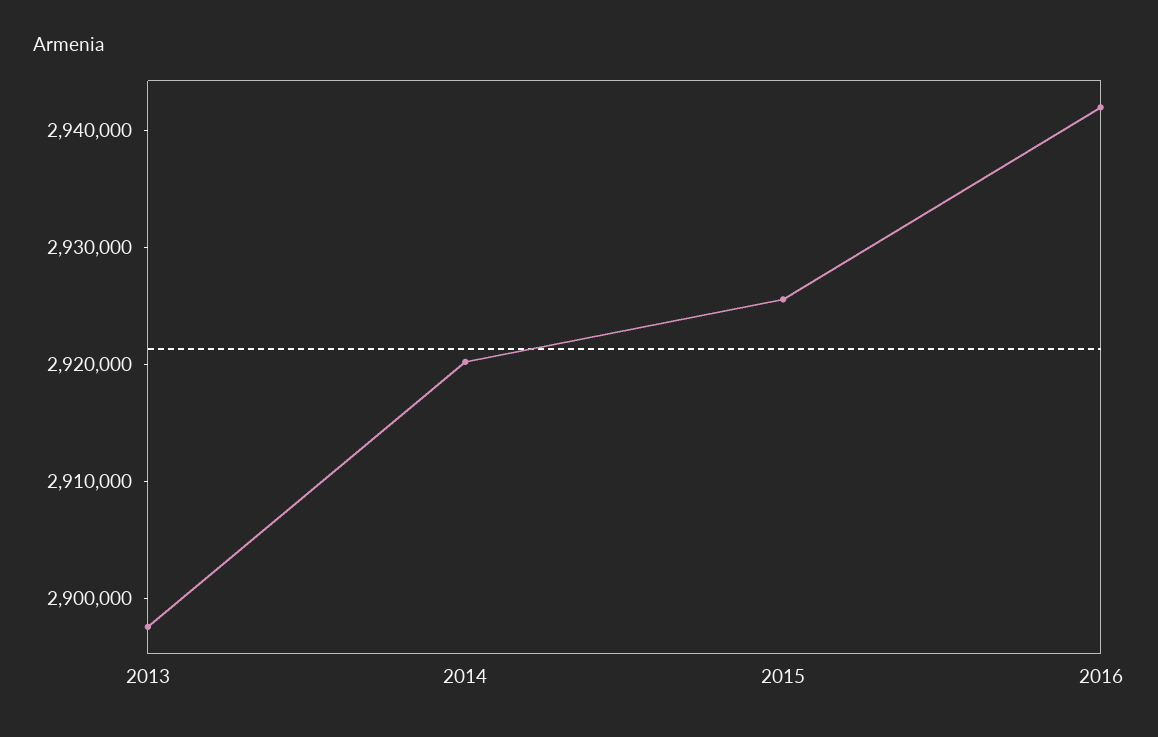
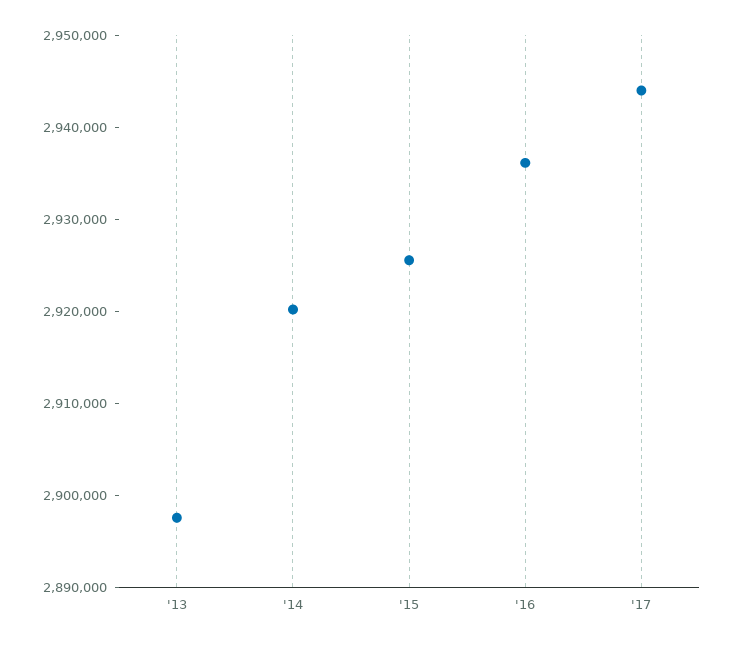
2016: 2942000 -> 2936000
'17: none -> 2944000

